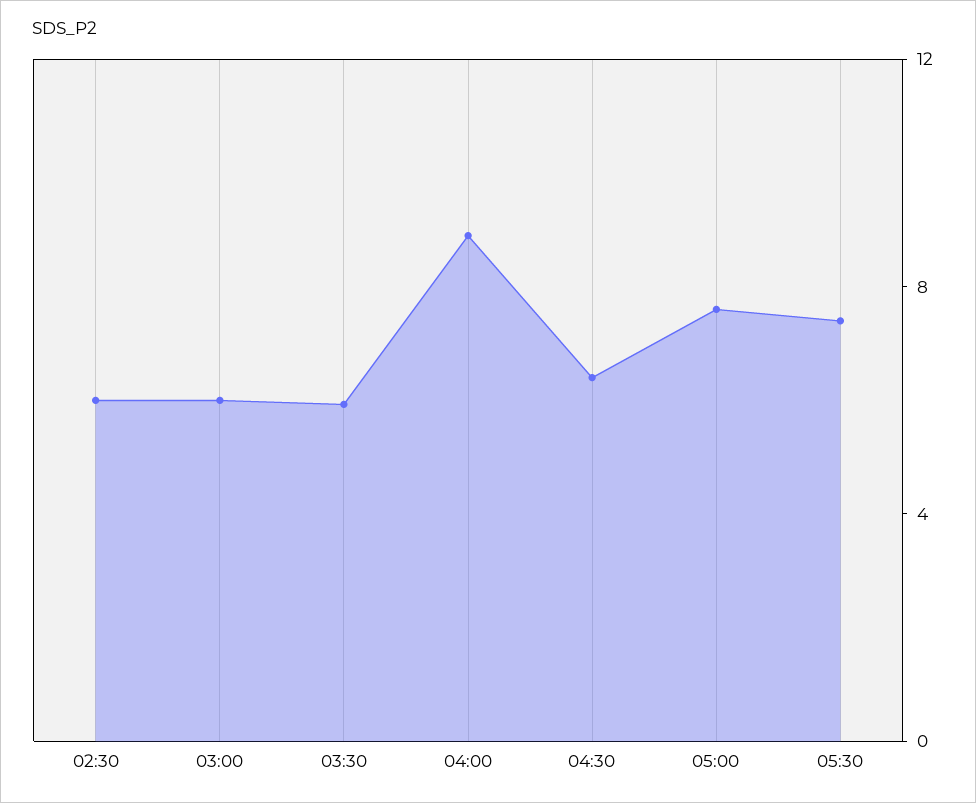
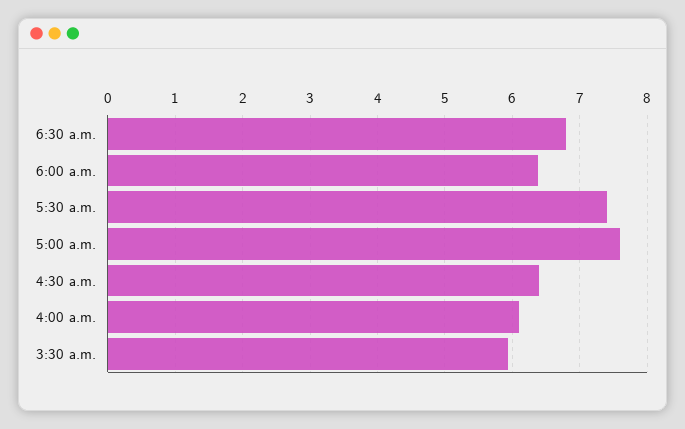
02:30: 6 -> none
03:00: 6 -> none
04:00: 9 -> 6.1
6:30 a.m.: none -> 6.8
6:00 a.m.: none -> 6.4

